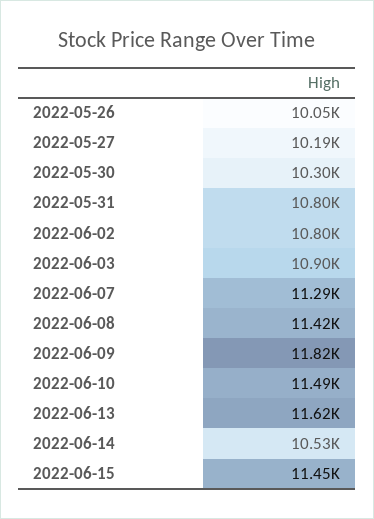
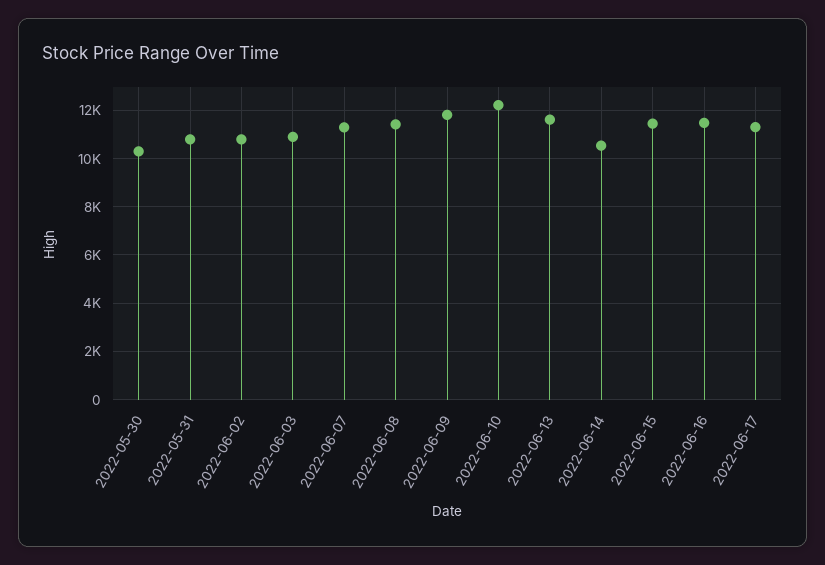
2022-05-26: 10050 -> none
2022-05-27: 10190 -> none
2022-06-10: 11490 -> 12250
2022-06-16: none -> 11500
2022-06-17: none -> 11250

